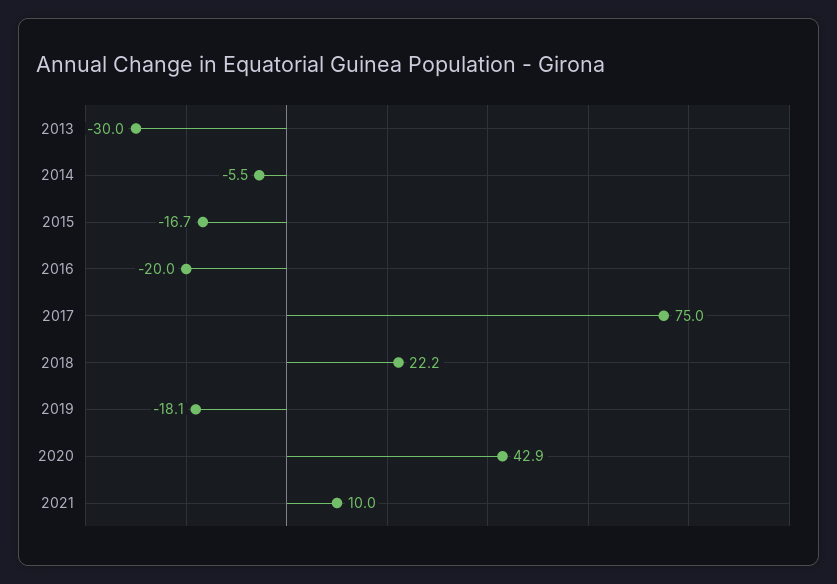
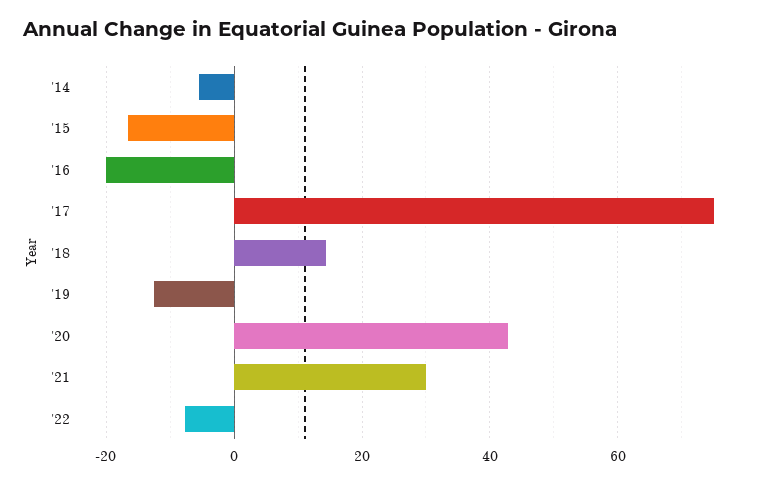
2013: -30 -> none
2018: 22.2 -> 14
2019: -18.1 -> -12
2021: 10 -> 30
'22: none -> -8

